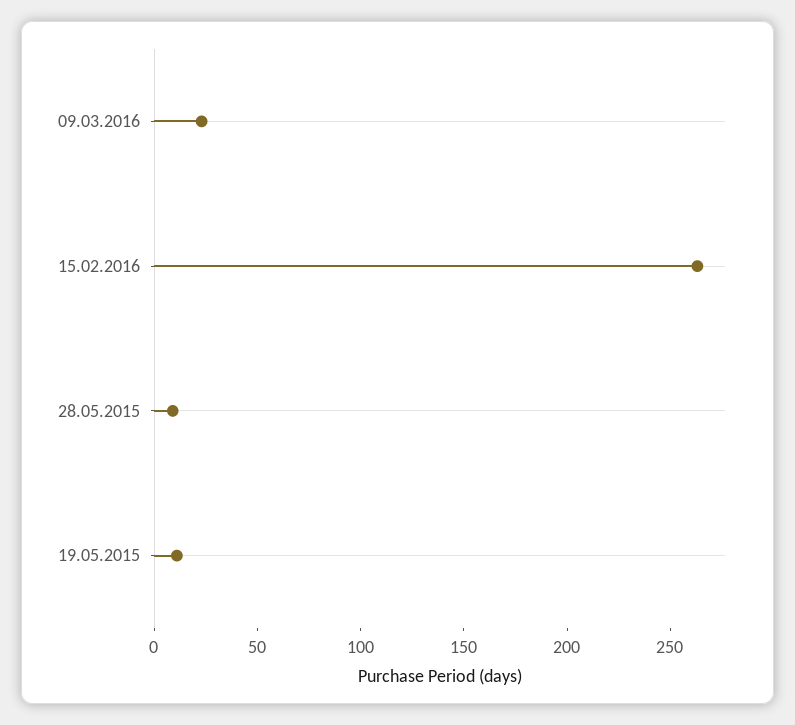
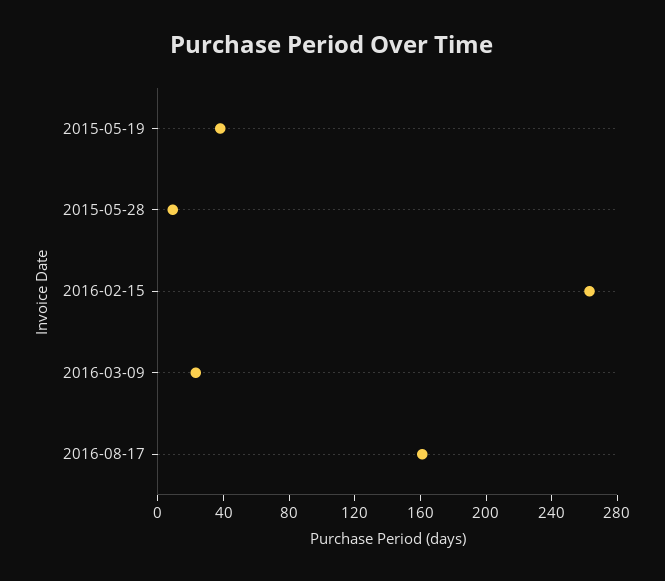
19.05.2015: 10 -> 40
2016-08-17: none -> 160

